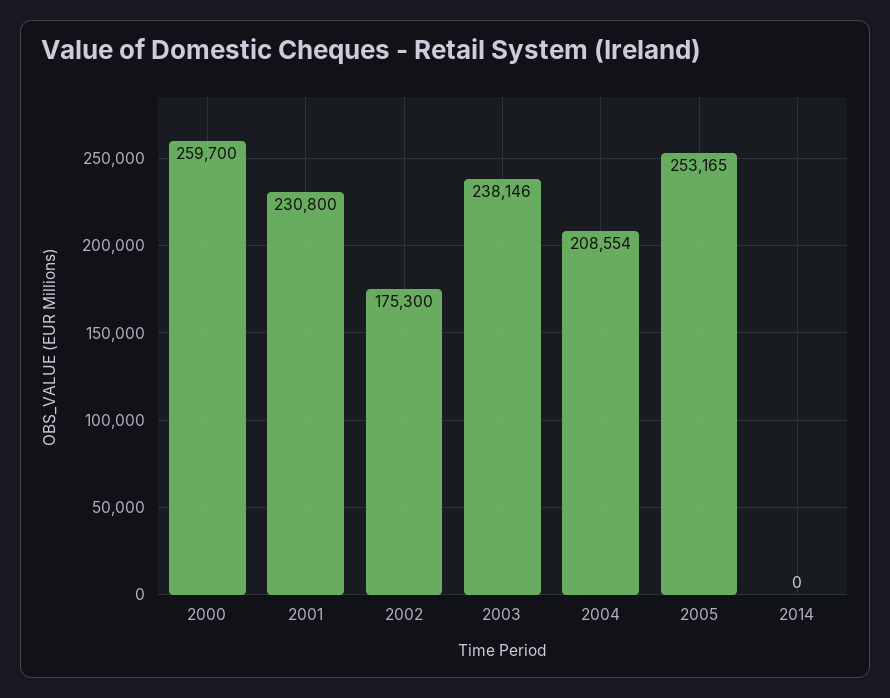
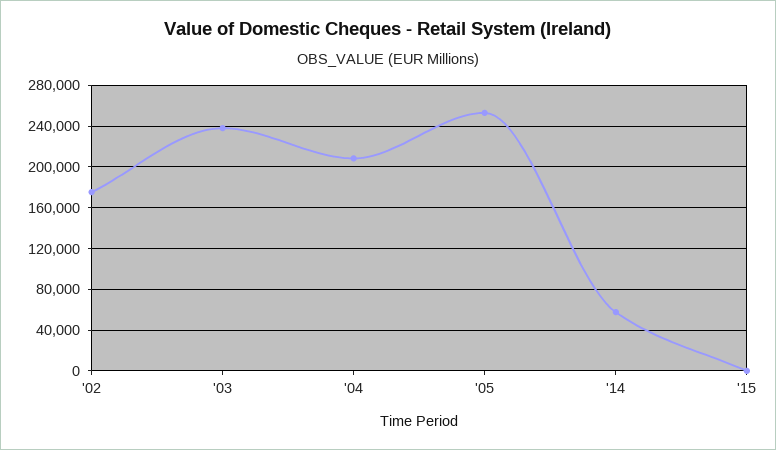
2000: 259700 -> none
2001: 230800 -> none
2014: 0 -> 60000
'15: none -> 0

